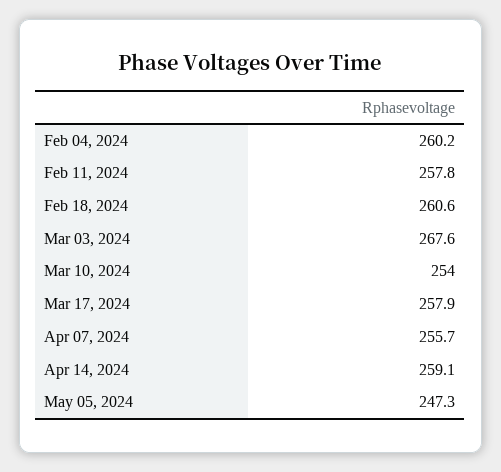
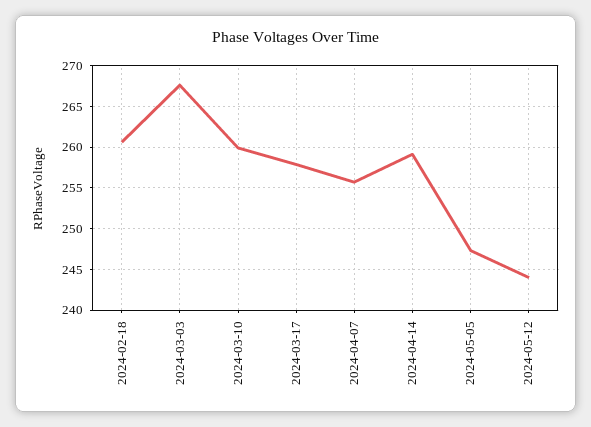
Feb 04, 2024: 260.2 -> none
Feb 11, 2024: 257.8 -> none
Mar 10, 2024: 254 -> 260
2024-05-12: none -> 244

